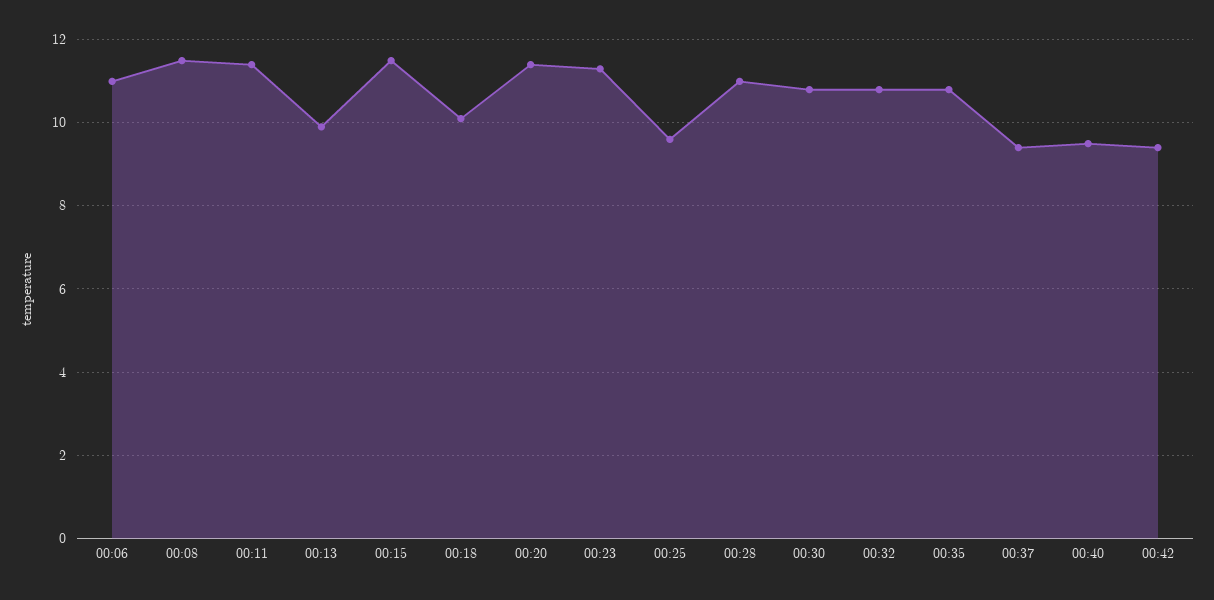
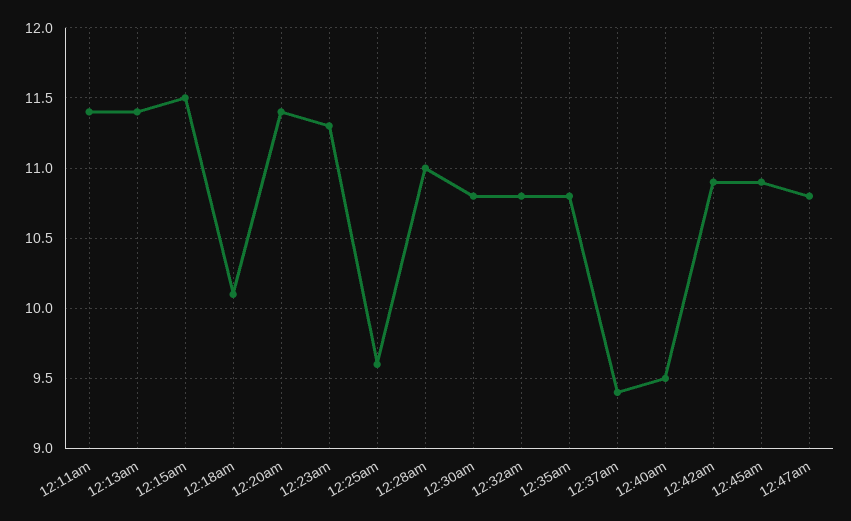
00:06: 11 -> none
00:08: 11.5 -> none
00:13: 10 -> 11.4
00:42: 9.5 -> 10.9
12:45am: none -> 10.9
12:47am: none -> 10.8

